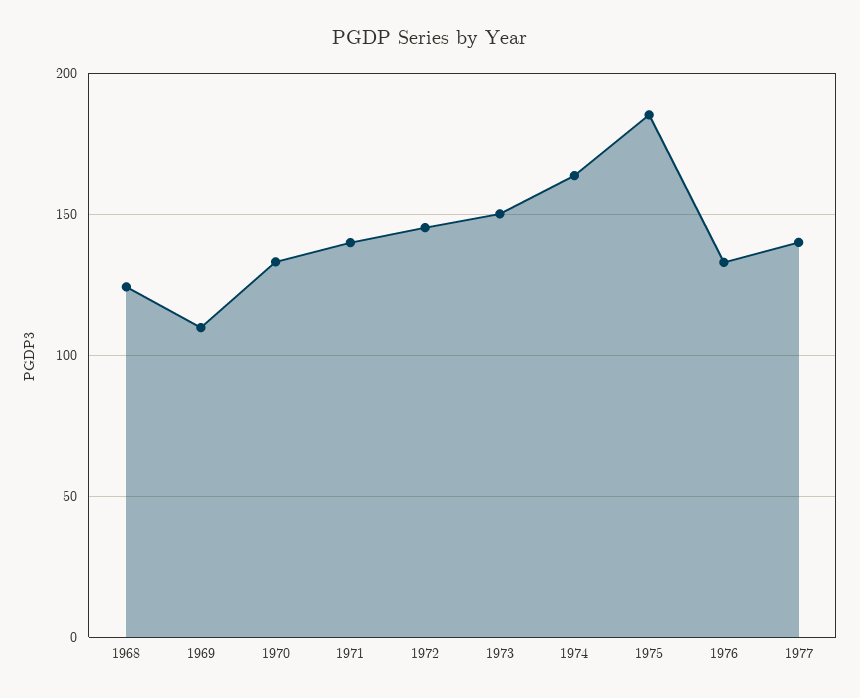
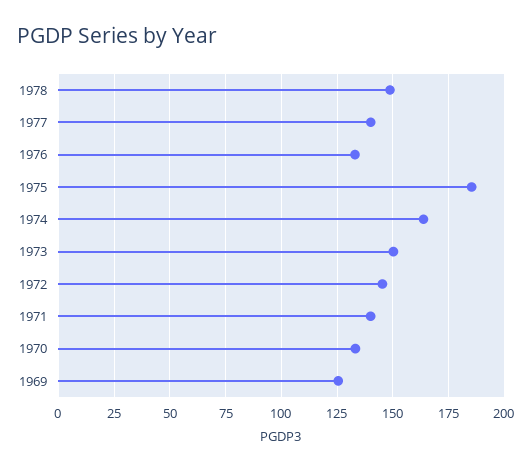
1968: 125 -> none
1969: 110 -> 125
1978: none -> 150

